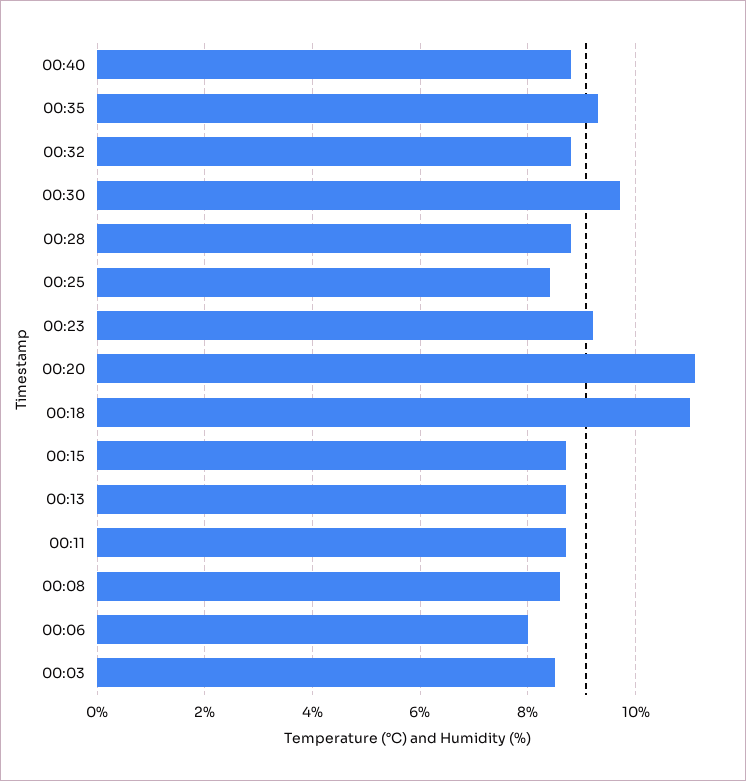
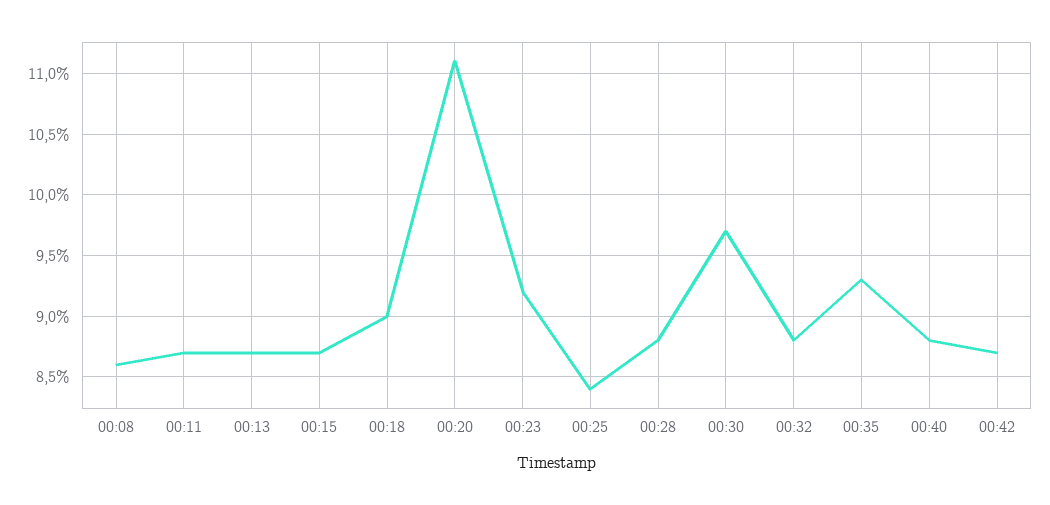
00:18: 11 -> 9
00:06: 8 -> none
00:03: 8.5 -> none
00:42: none -> 8.7

